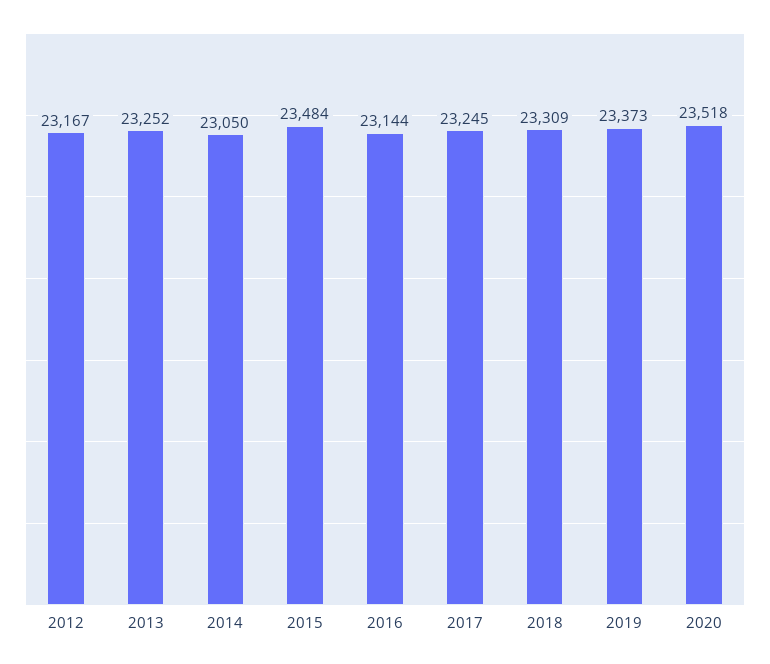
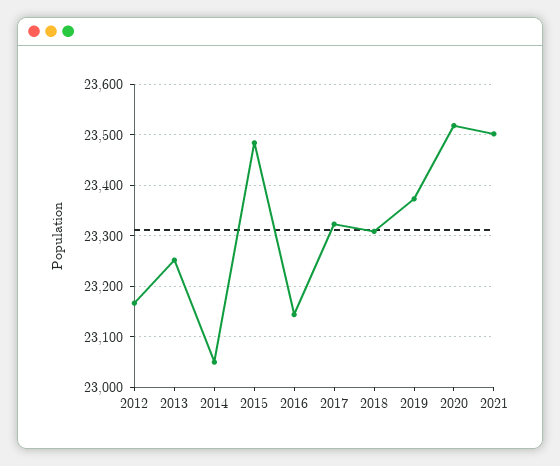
2017: 23245 -> 23320
2021: none -> 23500

